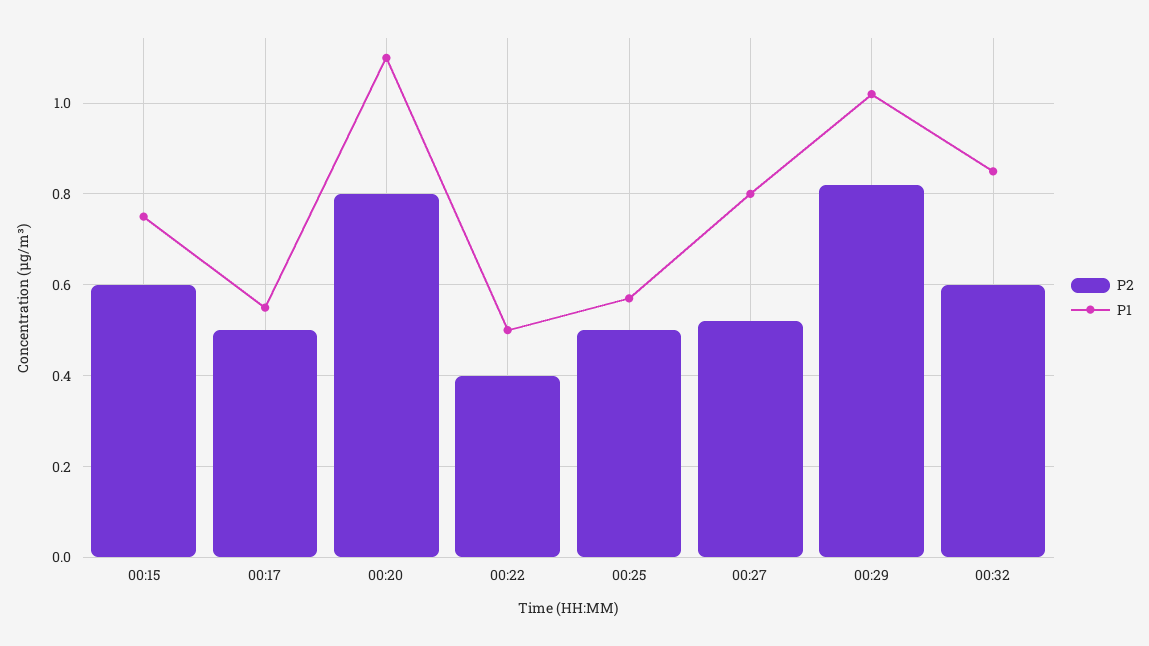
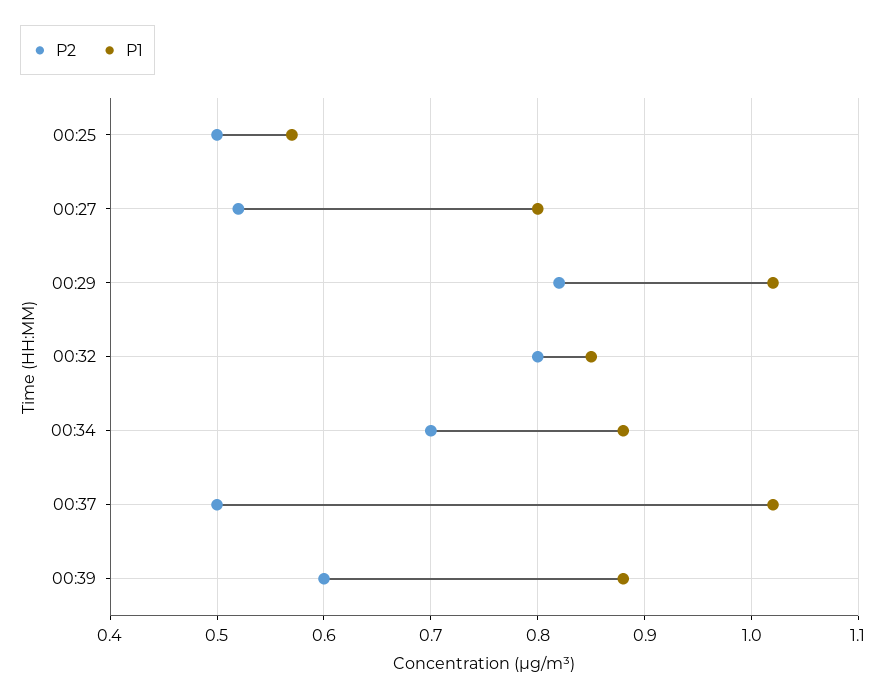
P2, 00:15: 0.6 -> none
P1, 00:15: 0.75 -> none
P2, 00:17: 0.5 -> none
P1, 00:17: 0.55 -> none
P2, 00:20: 0.8 -> none
P1, 00:20: 1.1 -> none
P2, 00:22: 0.4 -> none
P1, 00:22: 0.5 -> none
P2, 00:32: 0.6 -> 0.8
P2, 00:34: none -> 0.7
P1, 00:34: none -> 0.88
P2, 00:37: none -> 0.5
P1, 00:37: none -> 1.02
P2, 00:39: none -> 0.6
P1, 00:39: none -> 0.88

